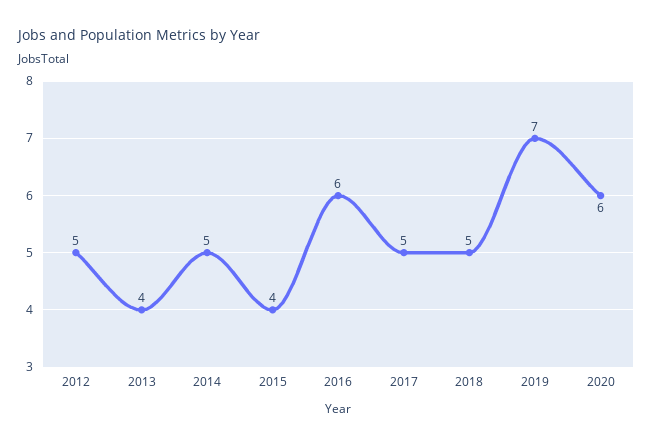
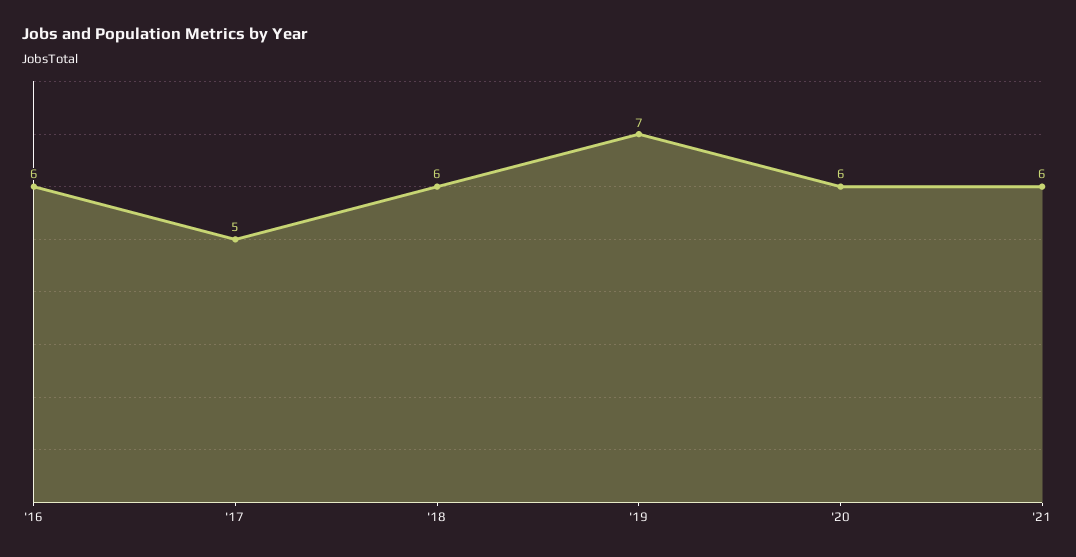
2012: 5 -> none
2013: 4 -> none
2014: 5 -> none
2015: 4 -> none
2018: 5 -> 6
'21: none -> 6

